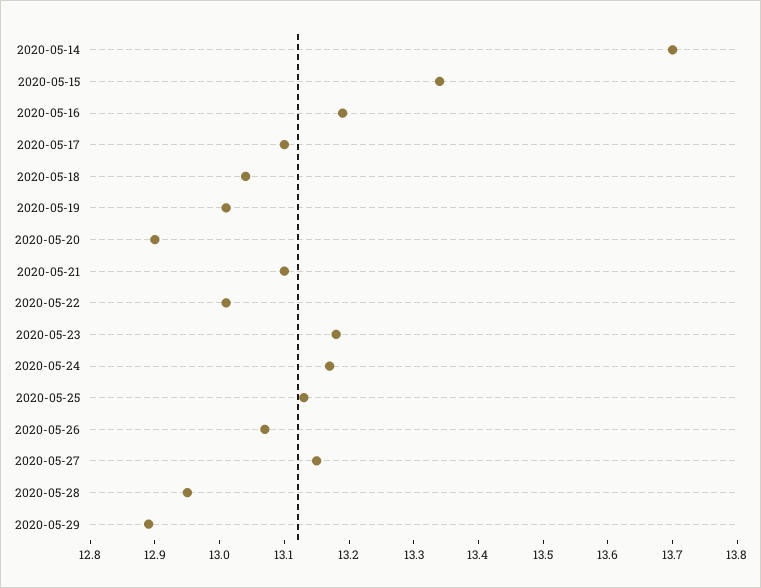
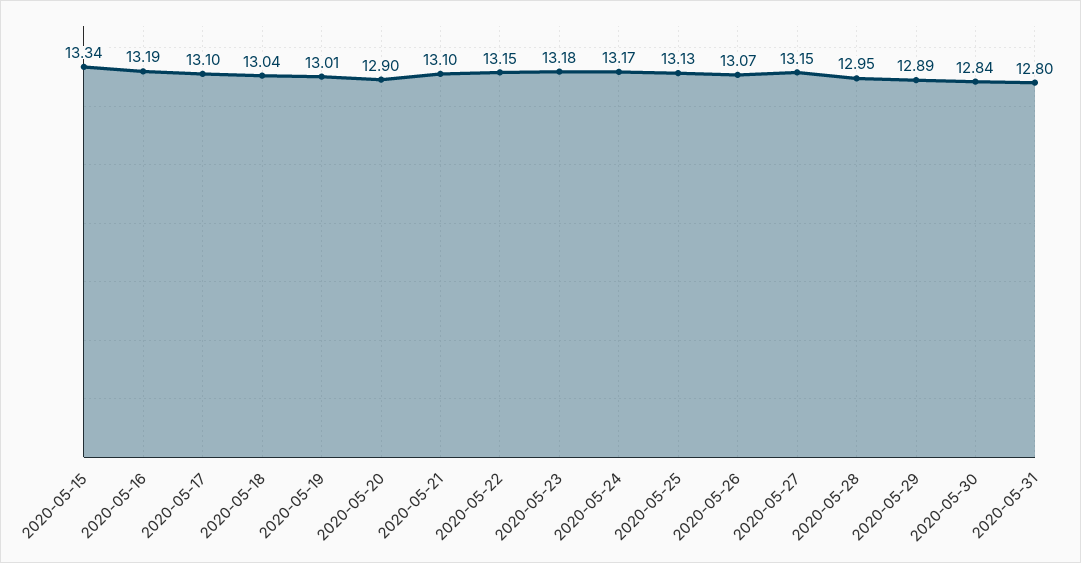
2020-05-14: 13.7 -> none
2020-05-22: 13 -> 13.15
2020-05-30: none -> 12.84
2020-05-31: none -> 12.8

